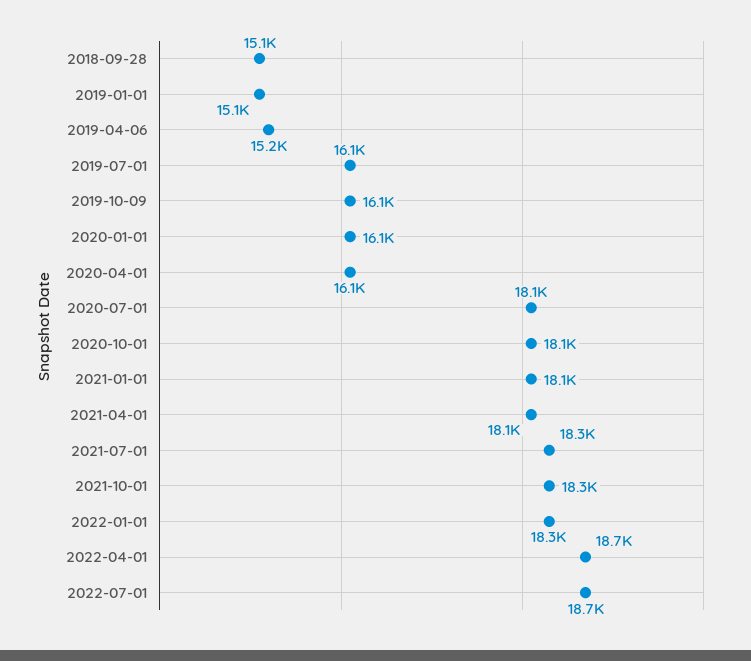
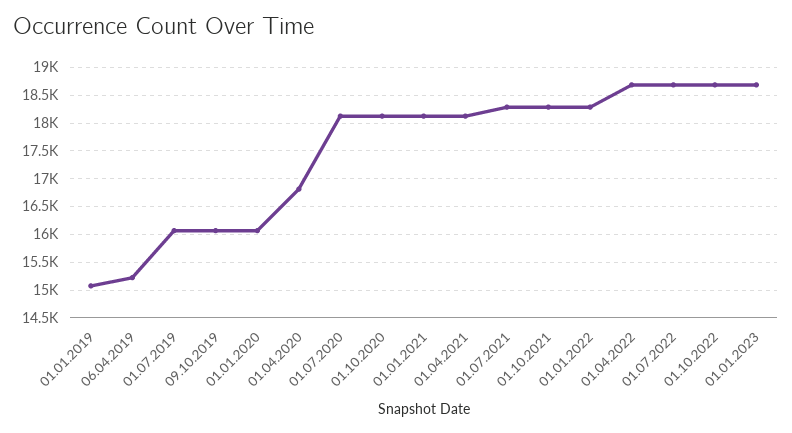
2018-09-28: 15100 -> none
2020-04-01: 16100 -> 16750
01.10.2022: none -> 18750
01.01.2023: none -> 18750

